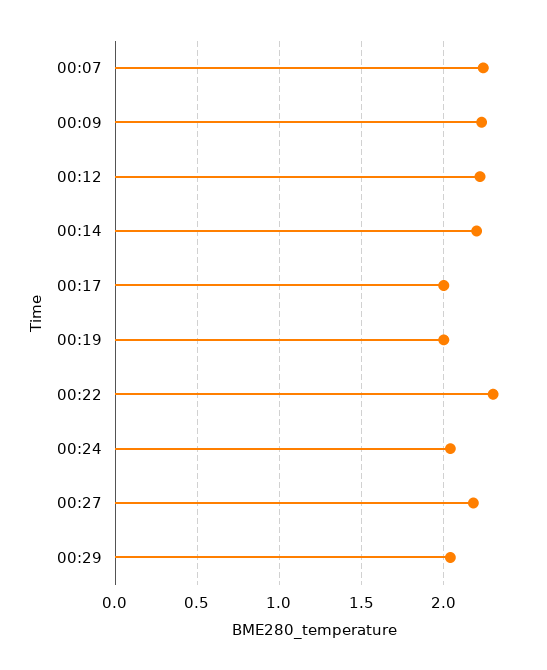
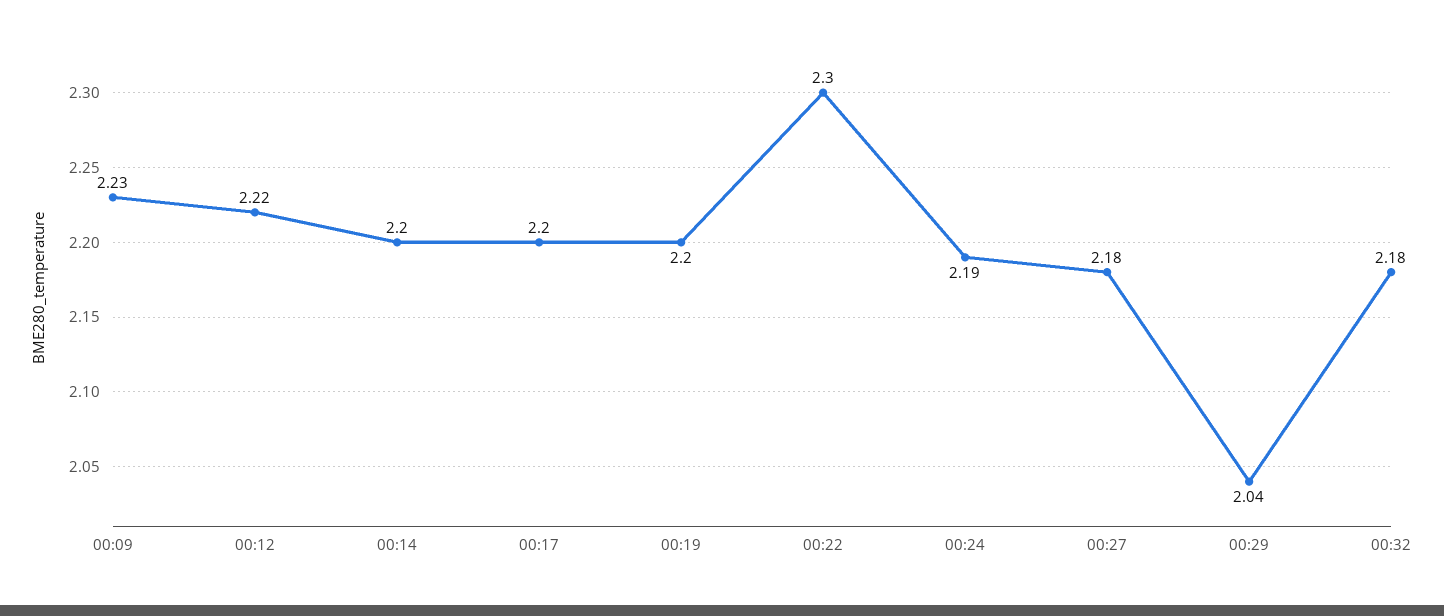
00:07: 2.25 -> none
00:17: 2 -> 2.2
00:19: 2 -> 2.2
00:24: 2.05 -> 2.19
00:32: none -> 2.18

